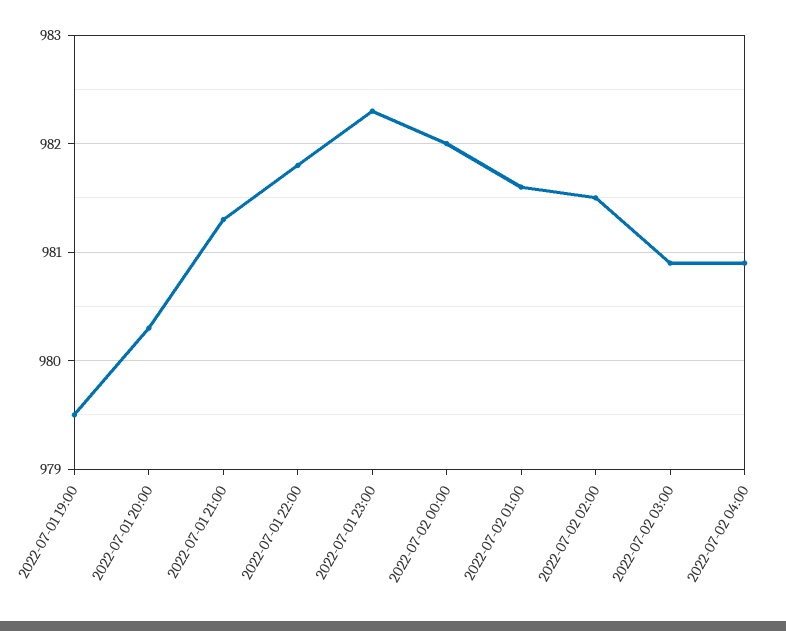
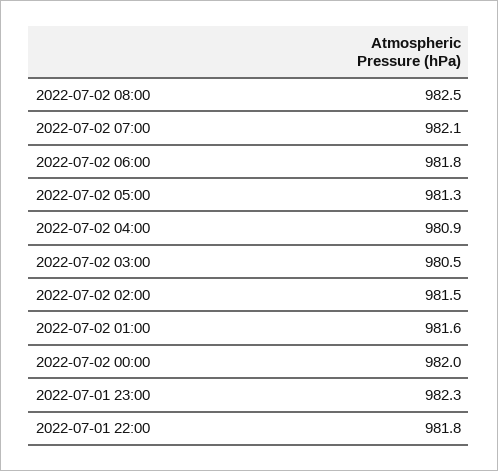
2022-07-01 19:00: 979.5 -> none
2022-07-01 20:00: 980.3 -> none
2022-07-01 21:00: 981.3 -> none
2022-07-02 03:00: 980.9 -> 980.5
2022-07-02 08:00: none -> 982.5
2022-07-02 07:00: none -> 982.1
2022-07-02 06:00: none -> 981.8
2022-07-02 05:00: none -> 981.3

